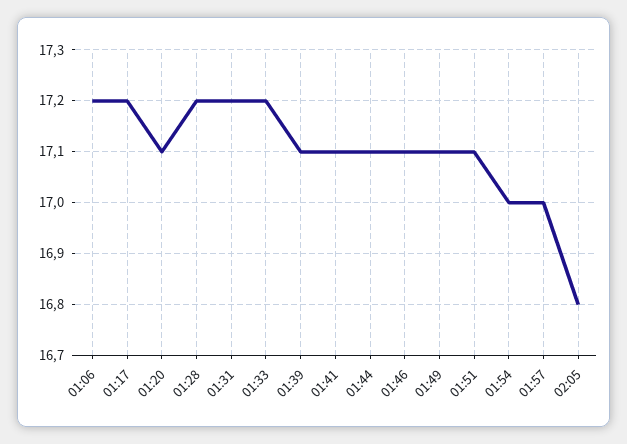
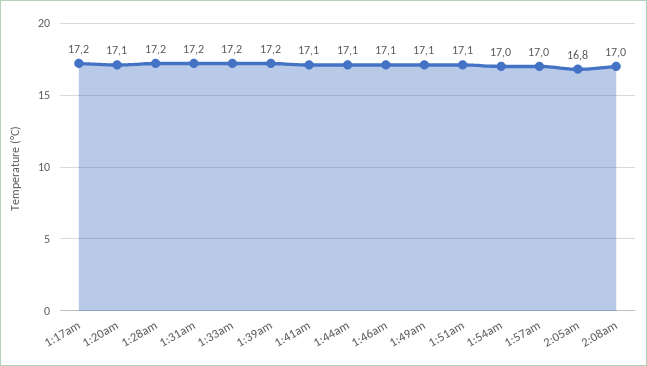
01:06: 17.2 -> none
01:39: 17.1 -> 17.2
2:08am: none -> 17

